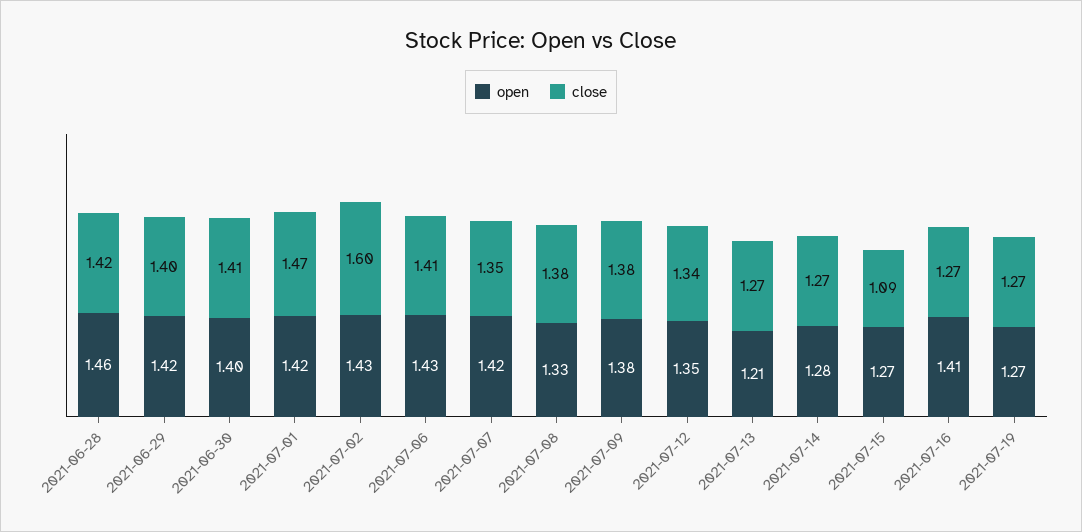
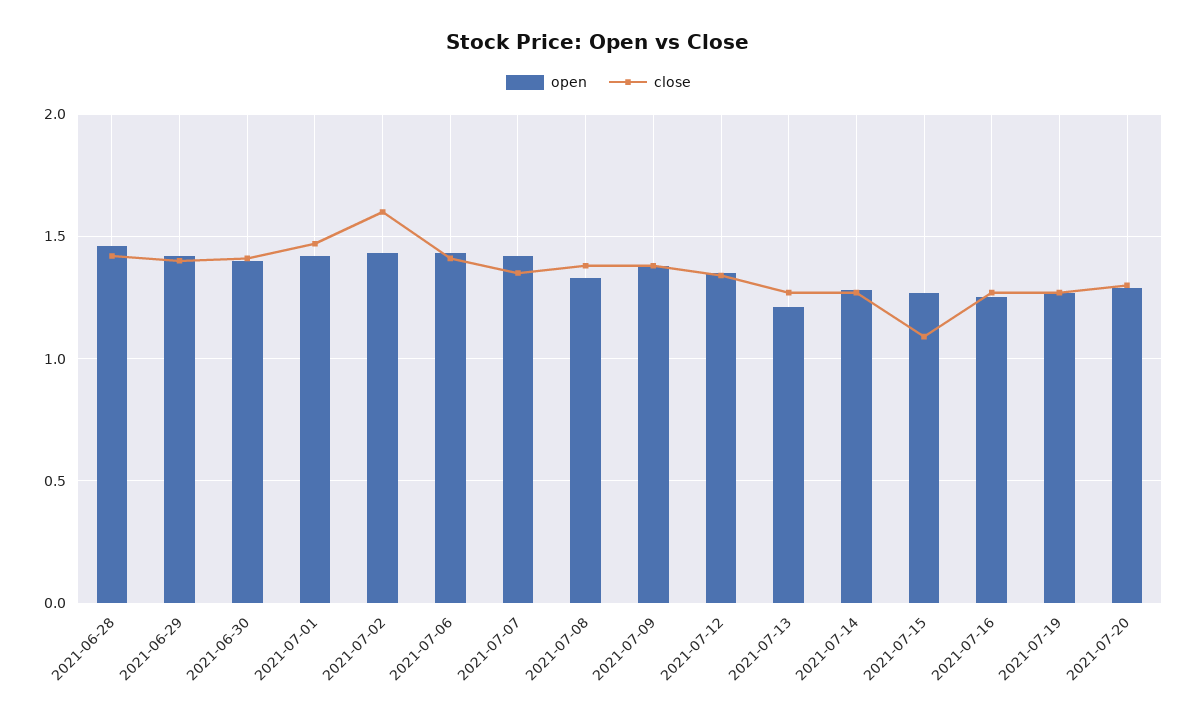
open, 2021-07-16: 1.41 -> 1.25
open, 2021-07-20: none -> 1.3
close, 2021-07-20: none -> 1.3

